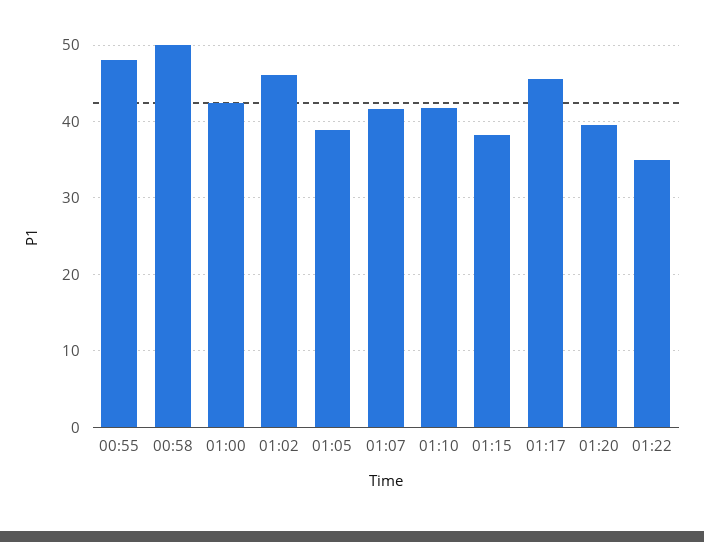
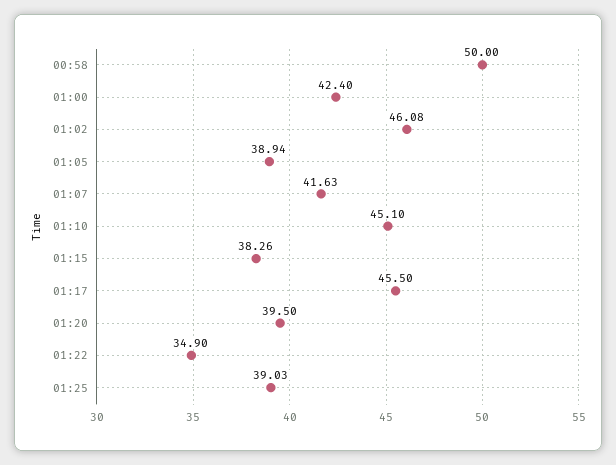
00:55: 48 -> none
01:10: 42 -> 45.1
01:25: none -> 39.03

